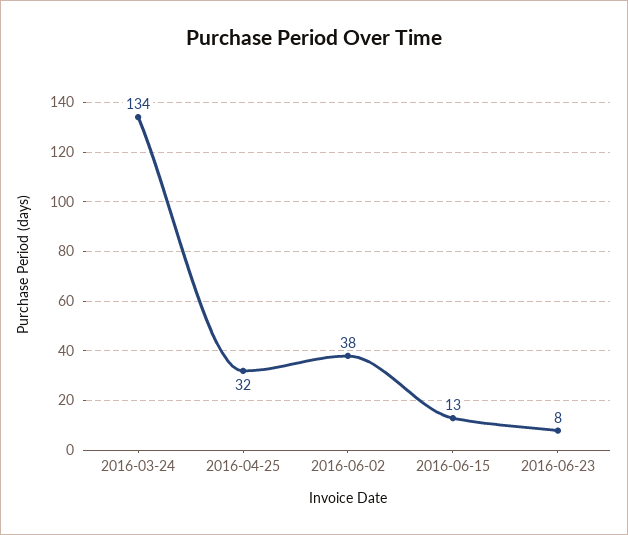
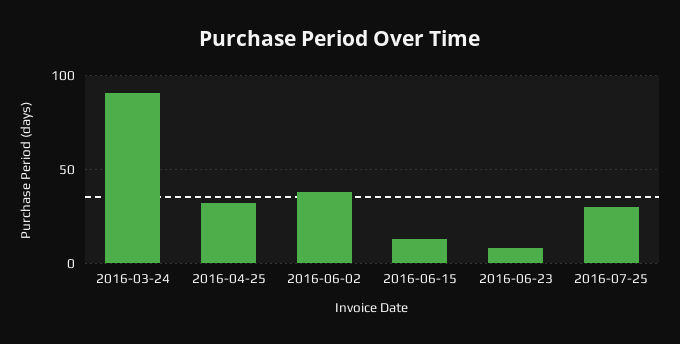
2016-03-24: 134 -> 90
2016-07-25: none -> 30

